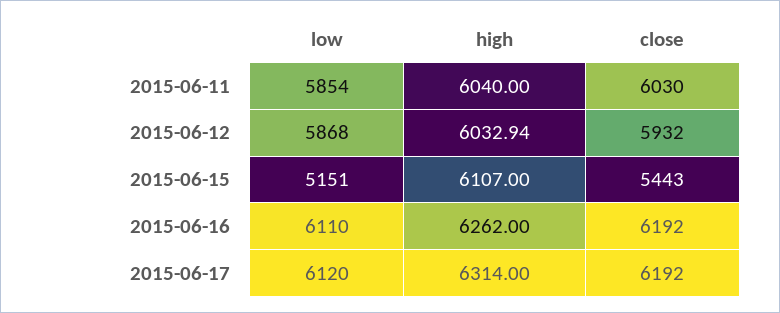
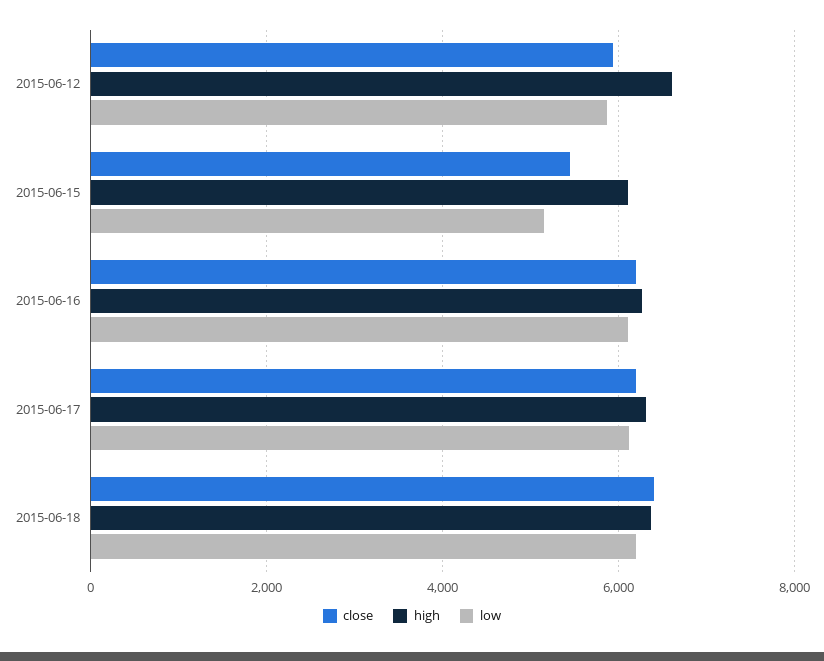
low, 2015-06-11: 5854 -> none
high, 2015-06-11: 6040 -> none
close, 2015-06-11: 6030 -> none
high, 2015-06-12: 6032.94 -> 6600
close, 2015-06-18: none -> 6400
high, 2015-06-18: none -> 6400
low, 2015-06-18: none -> 6200

